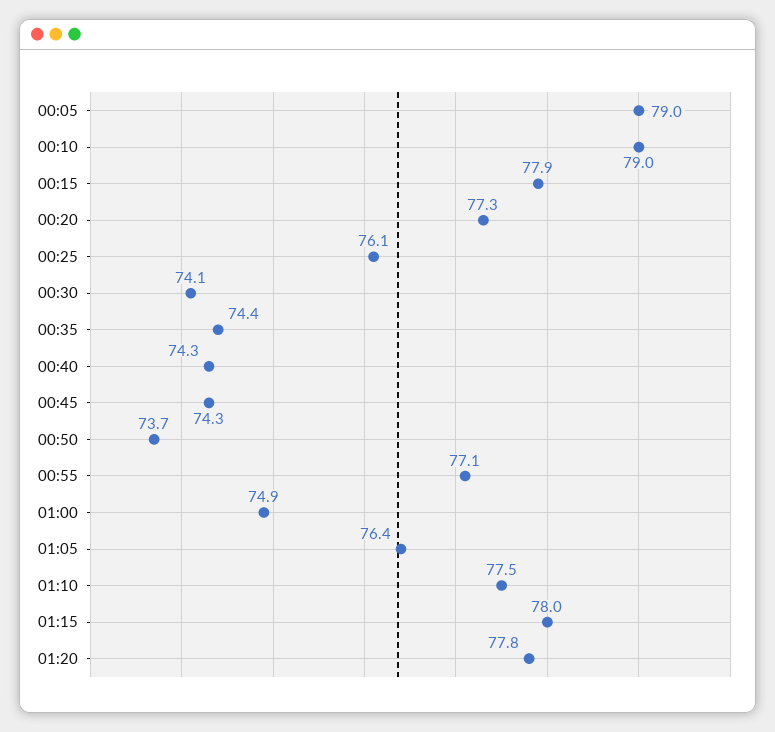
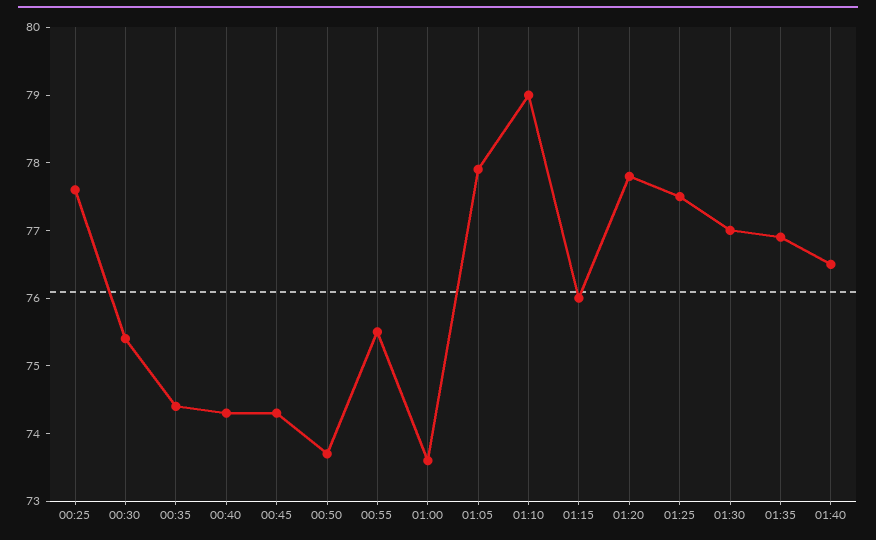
00:05: 79 -> none
00:10: 79 -> none
00:15: 77.9 -> none
00:20: 77.3 -> none
00:25: 76.1 -> 77.5
00:30: 74.1 -> 75.5
00:55: 77.1 -> 75.5
01:00: 74.9 -> 73.5
01:05: 76.4 -> 78
01:10: 77.5 -> 79
01:15: 78 -> 76
01:25: none -> 77.5
01:30: none -> 77
01:35: none -> 77
01:40: none -> 76.5

